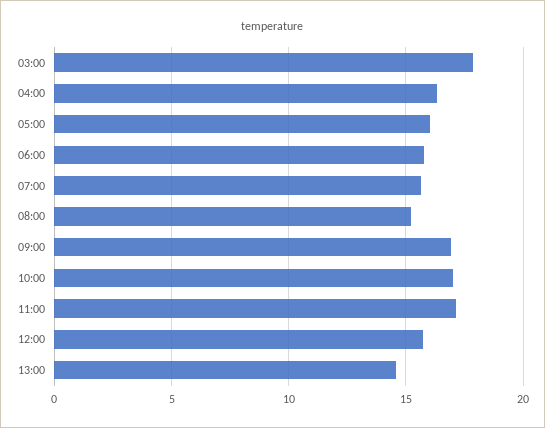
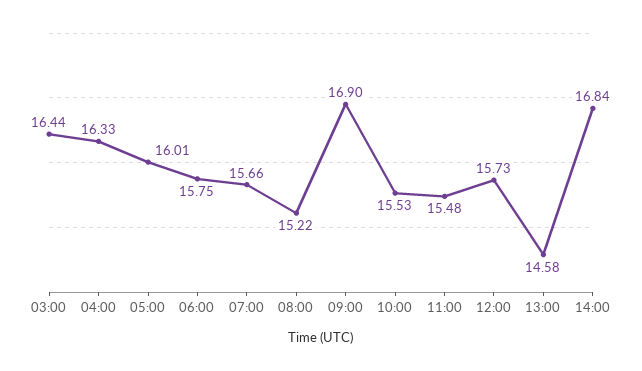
03:00: 18 -> 16.44
10:00: 17 -> 15.53
11:00: 17 -> 15.48
14:00: none -> 16.84

